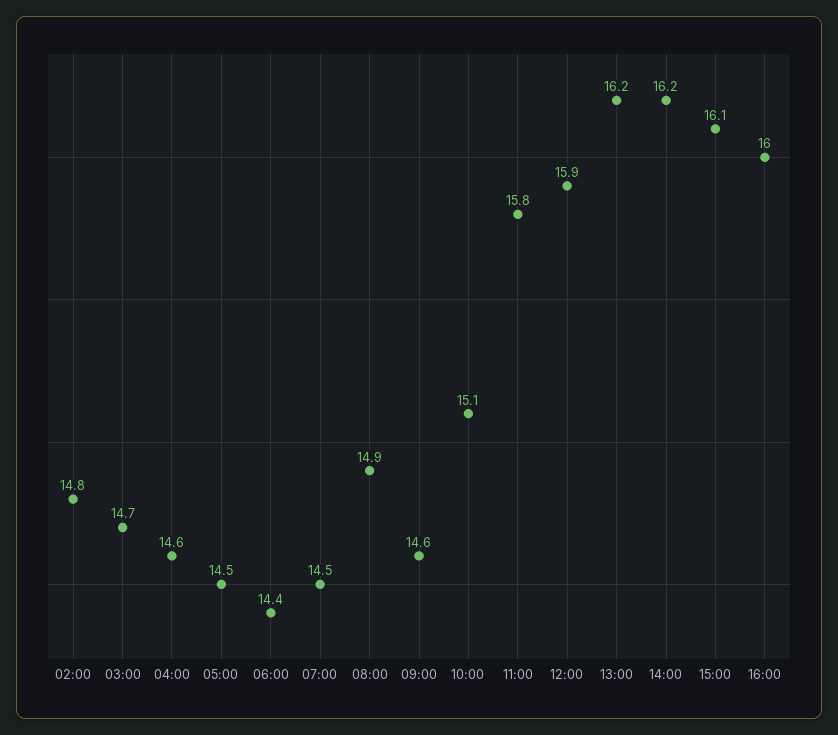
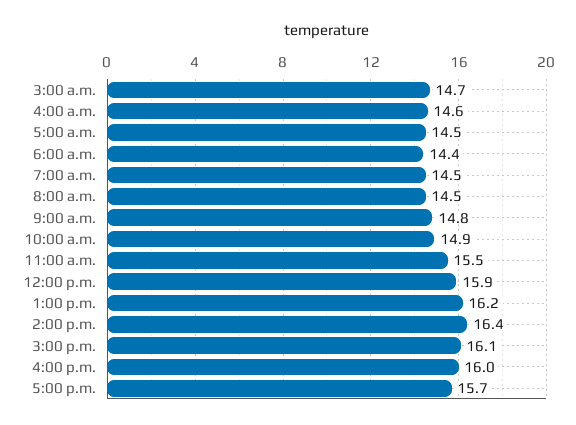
02:00: 14.8 -> none
08:00: 14.9 -> 14.5
09:00: 14.6 -> 14.8
10:00: 15.1 -> 14.9
11:00: 15.8 -> 15.5
14:00: 16.2 -> 16.4
5:00 p.m.: none -> 15.7

